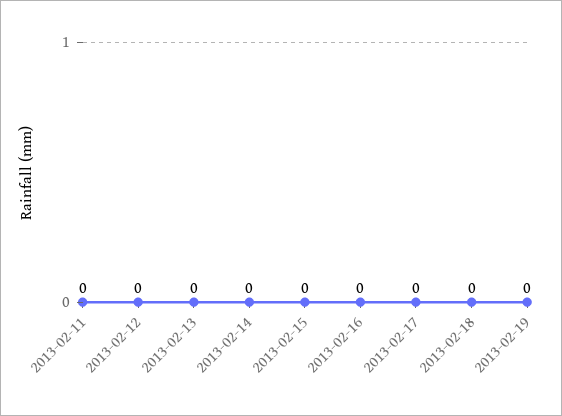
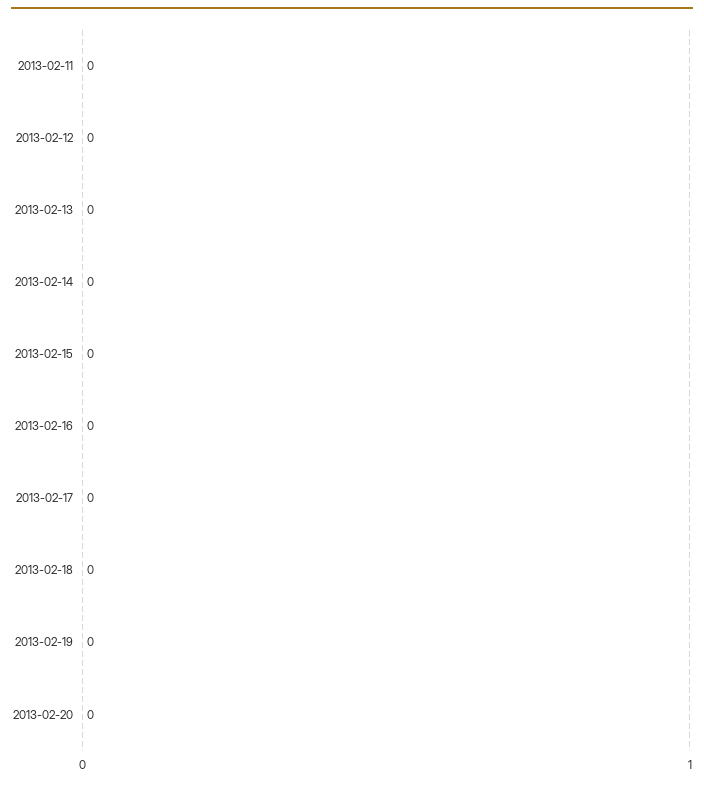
2013-02-20: none -> 0

